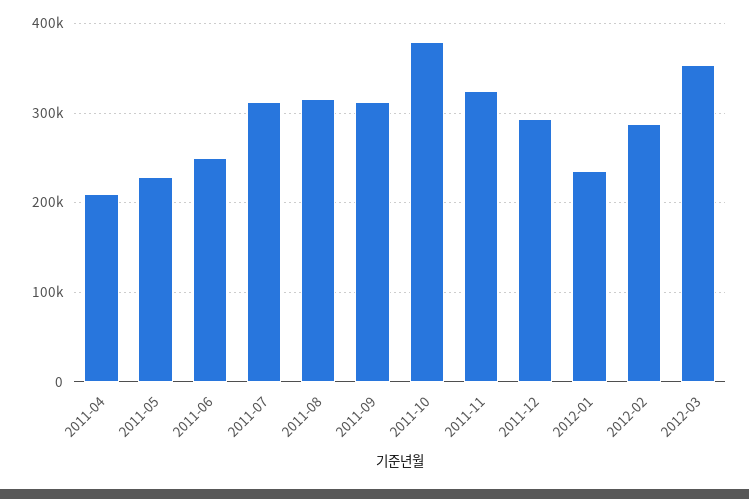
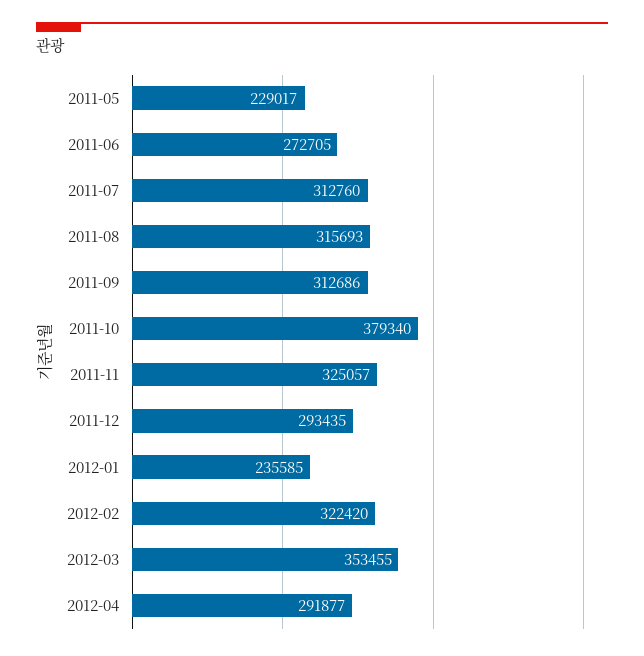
2011-04: 210000 -> none
2011-06: 250000 -> 272705
2012-02: 290000 -> 322420
2012-04: none -> 291877

